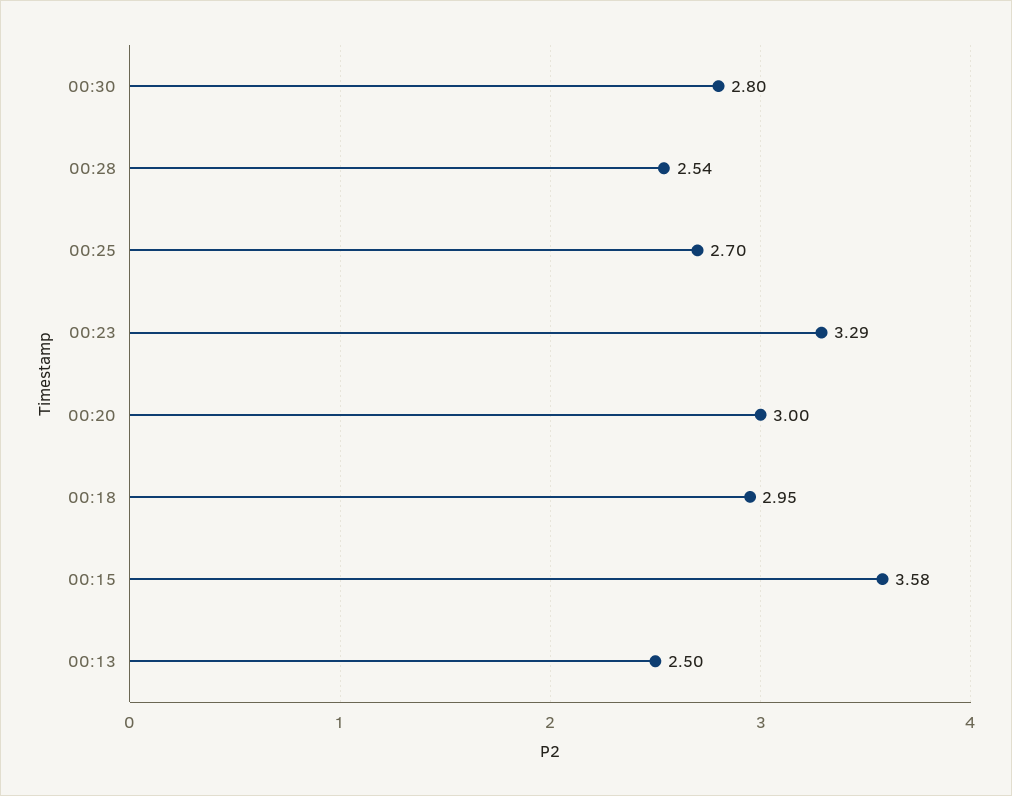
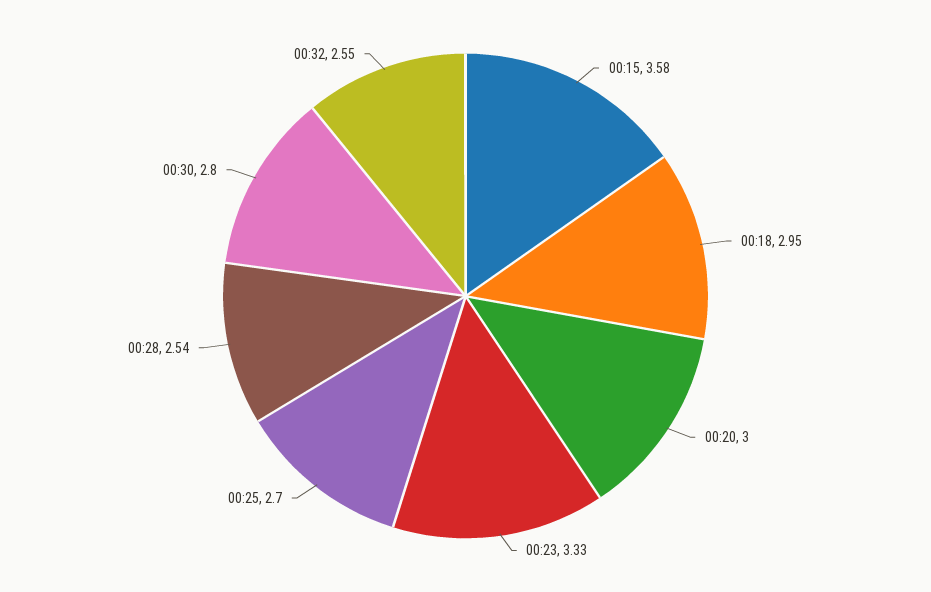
00:23: 3.29 -> 3.33
00:13: 2.5 -> none
00:32: none -> 2.55

